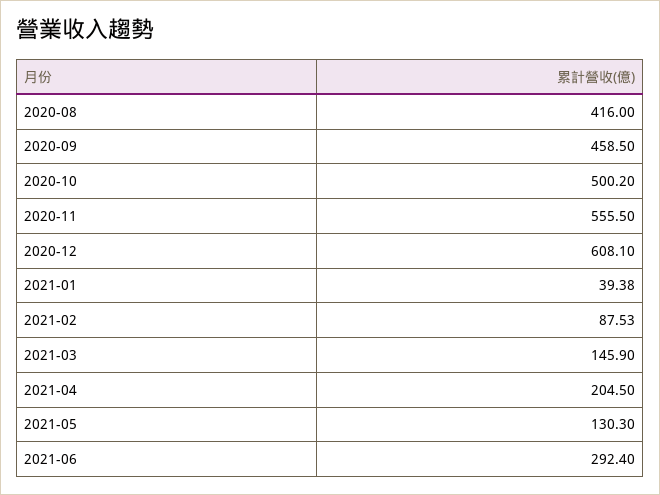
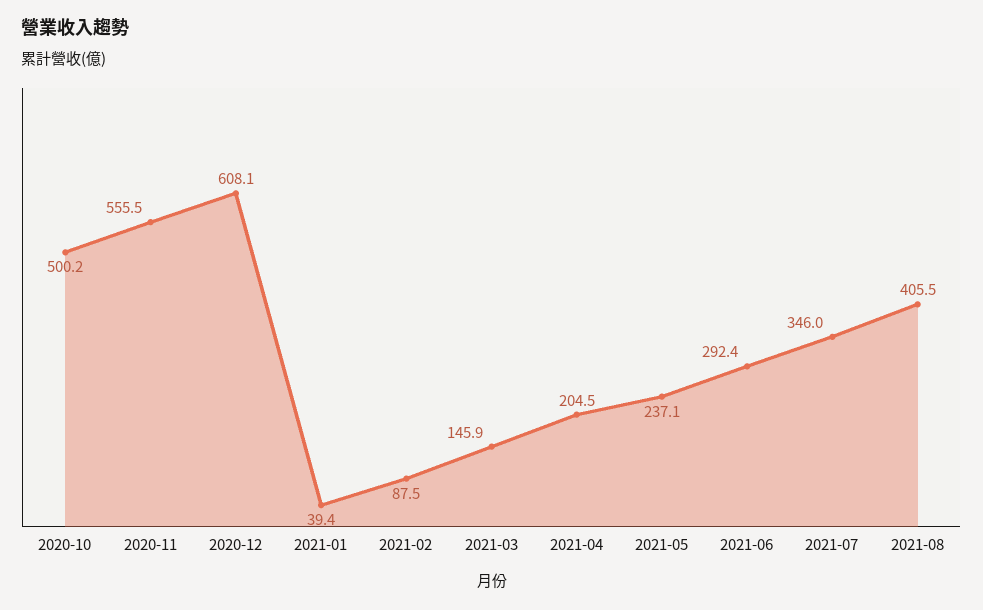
2020-08: 416 -> none
2020-09: 458.5 -> none
2021-05: 130.3 -> 237.1
2021-07: none -> 346
2021-08: none -> 405.5

